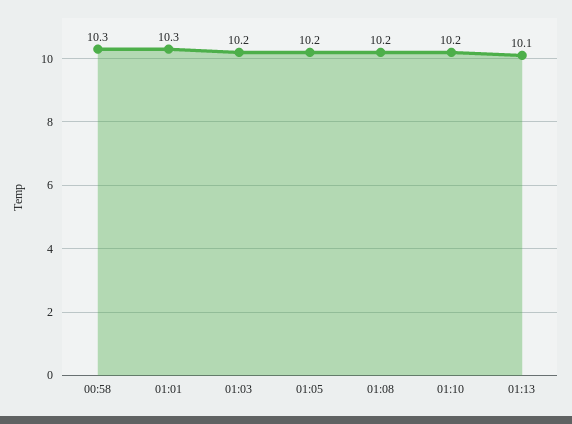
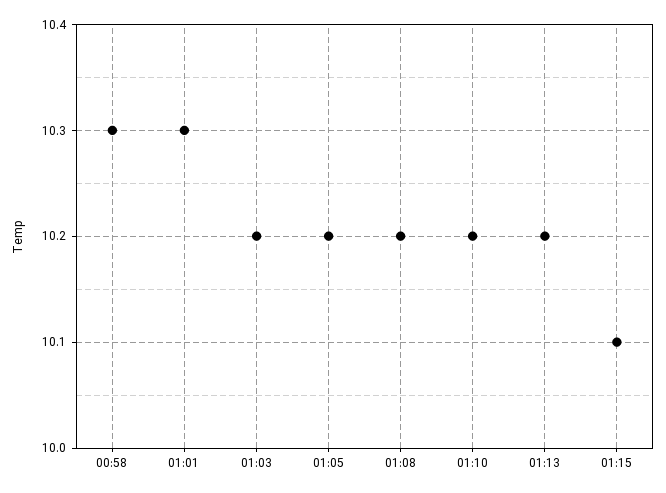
01:13: 10.1 -> 10.2
01:15: none -> 10.1

